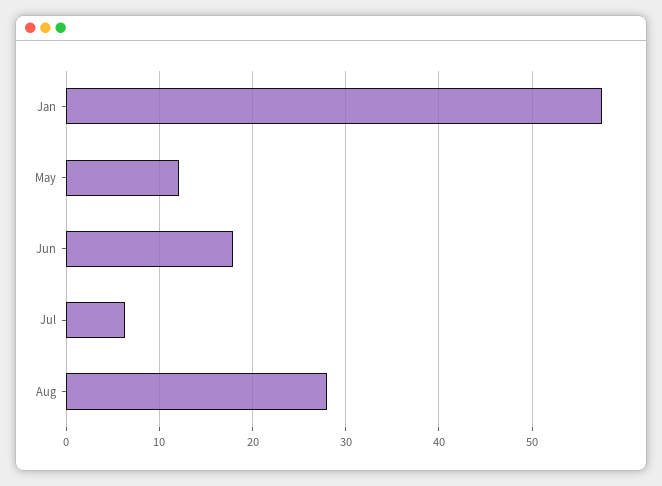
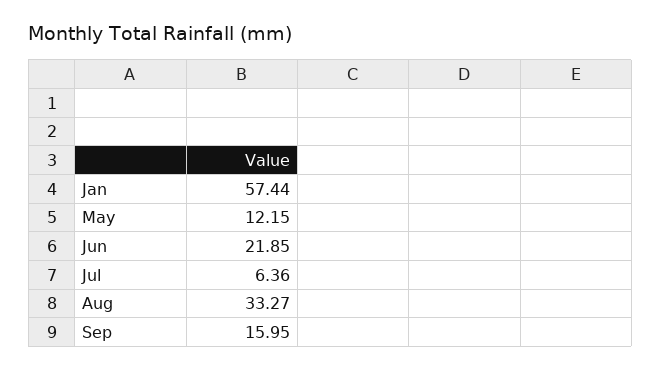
Jun: 18 -> 21.85
Aug: 28 -> 33.27
Sep: none -> 15.95

